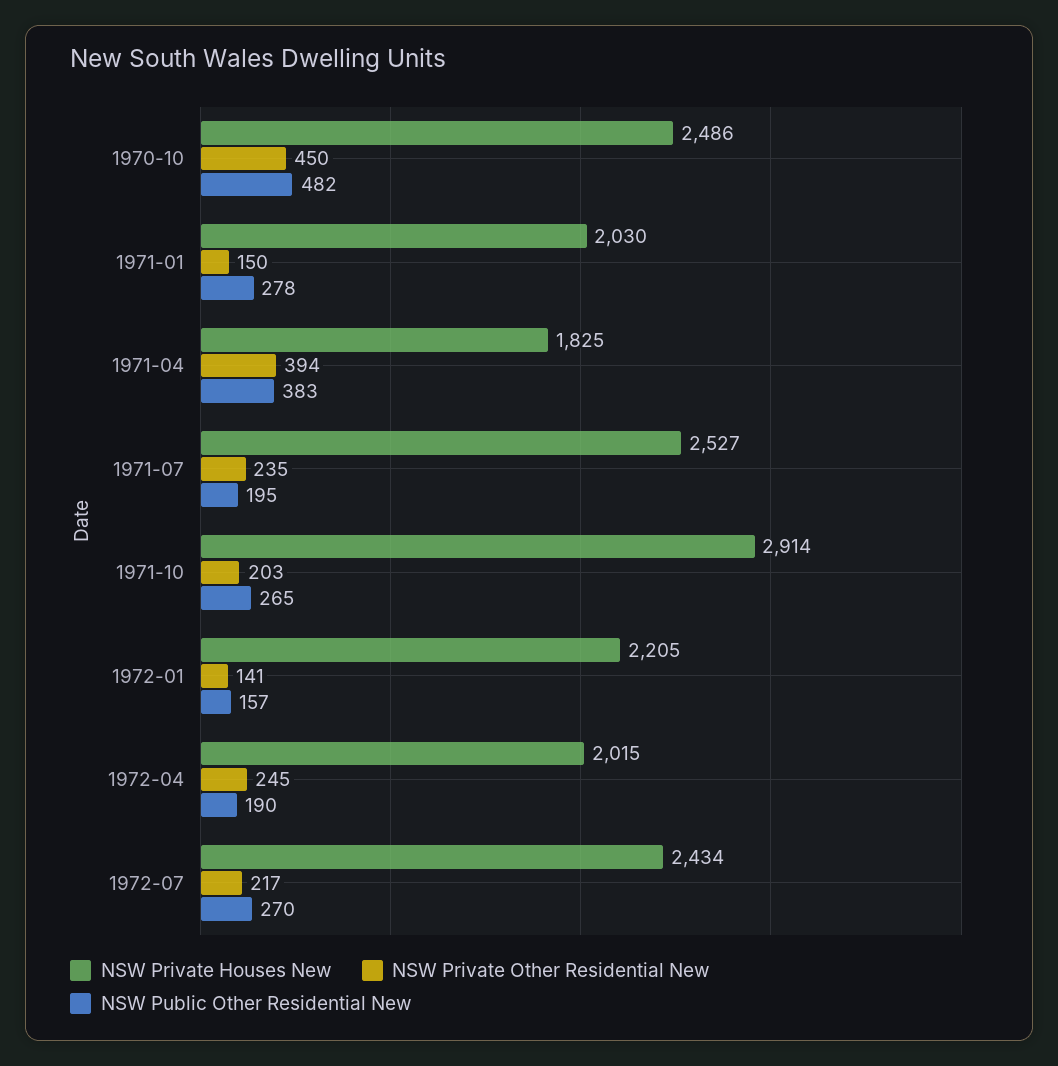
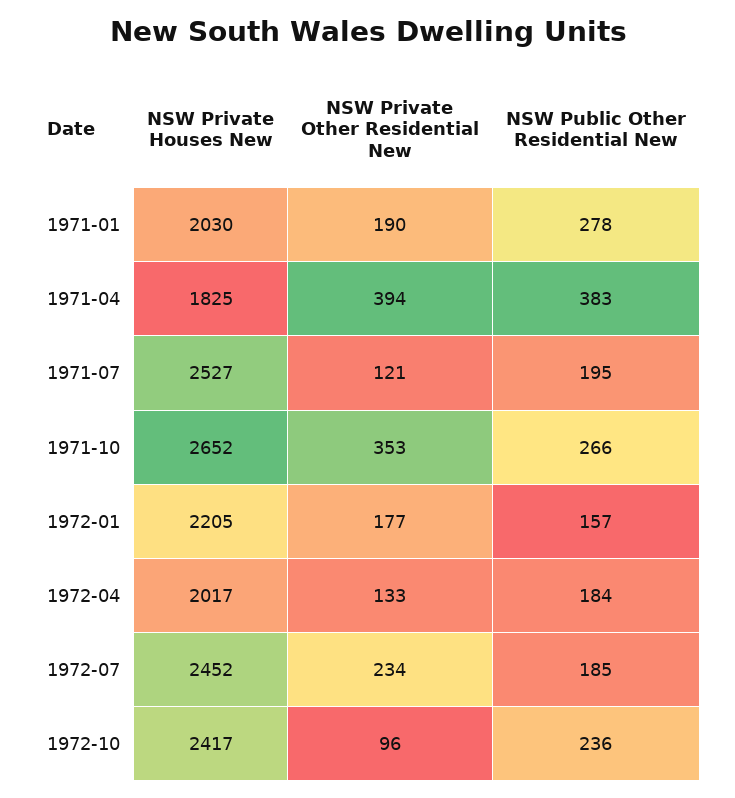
NSW Private Houses New, 1970-10: 2486 -> none
NSW Private Other Residential New, 1970-10: 450 -> none
NSW Public Other Residential New, 1970-10: 482 -> none
NSW Private Other Residential New, 1971-01: 150 -> 190
NSW Private Other Residential New, 1971-07: 235 -> 121
NSW Private Houses New, 1971-10: 2914 -> 2652
NSW Private Other Residential New, 1971-10: 203 -> 353
NSW Public Other Residential New, 1971-10: 265 -> 266
NSW Private Other Residential New, 1972-01: 141 -> 177
NSW Private Houses New, 1972-04: 2015 -> 2017
NSW Private Other Residential New, 1972-04: 245 -> 133
NSW Public Other Residential New, 1972-04: 190 -> 184
NSW Private Houses New, 1972-07: 2434 -> 2452
NSW Private Other Residential New, 1972-07: 217 -> 234
NSW Public Other Residential New, 1972-07: 270 -> 185
NSW Private Houses New, 1972-10: none -> 2417
NSW Private Other Residential New, 1972-10: none -> 96
NSW Public Other Residential New, 1972-10: none -> 236

